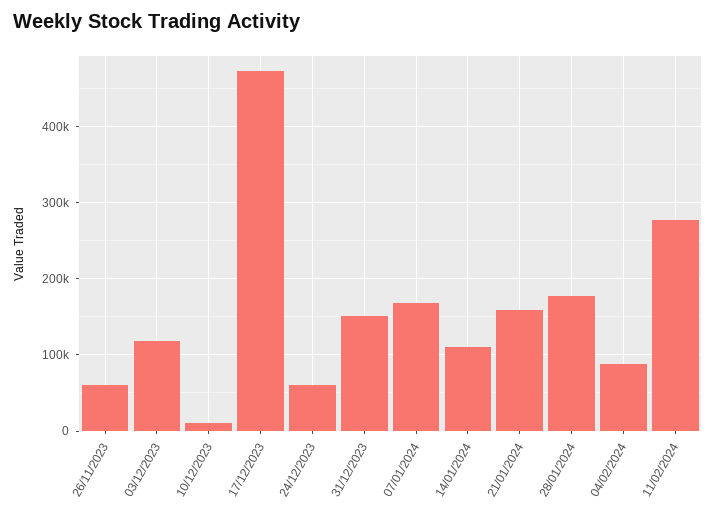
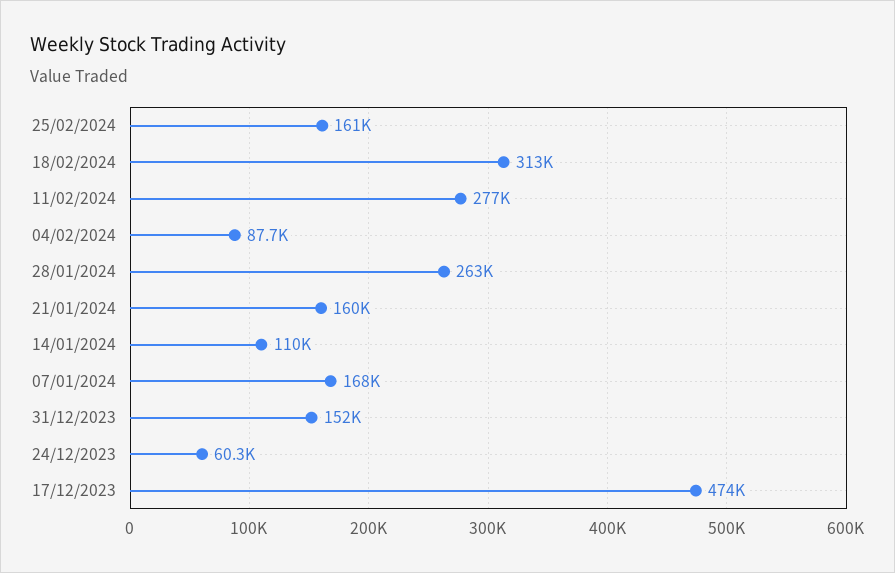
26/11/2023: 60000 -> none
03/12/2023: 120000 -> none
10/12/2023: 10000 -> none
28/01/2024: 180000 -> 263000
25/02/2024: none -> 161000
18/02/2024: none -> 313000

